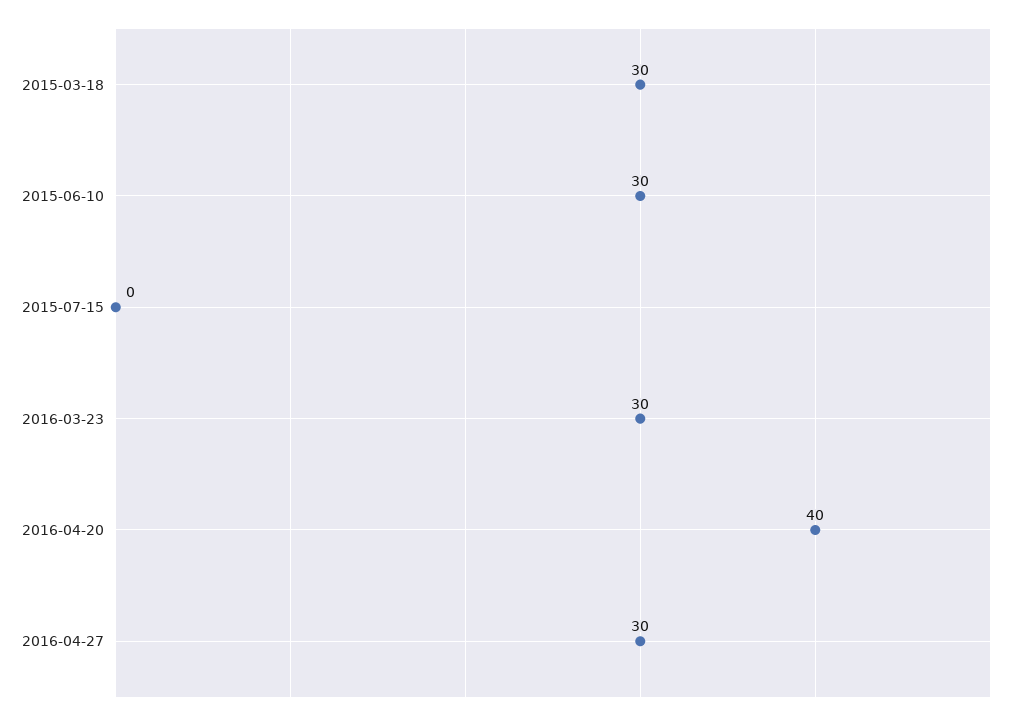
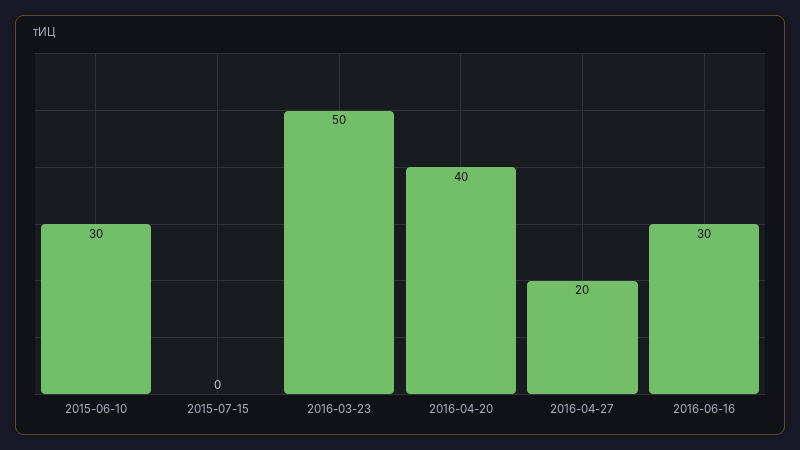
2015-03-18: 30 -> none
2016-03-23: 30 -> 50
2016-04-27: 30 -> 20
2016-06-16: none -> 30

